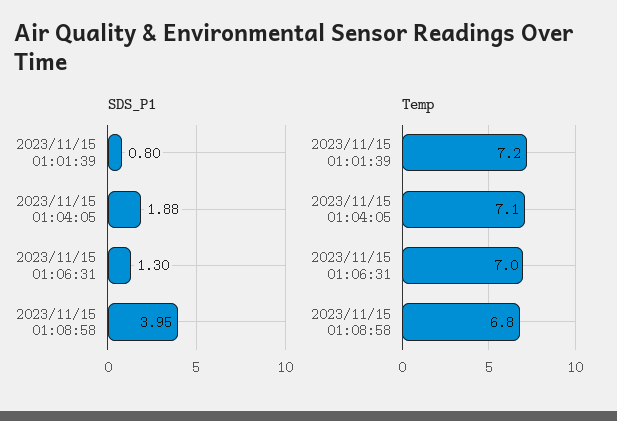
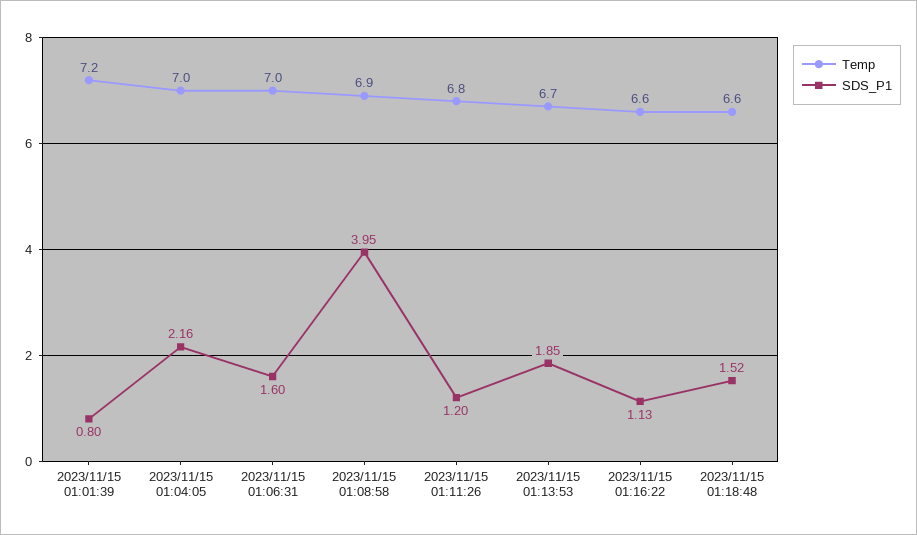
SDS_P1, 2023/11/15 01:04:05: 1.88 -> 2.16
SDS_P1, 2023/11/15 01:06:31: 1.3 -> 1.6
Temp, 2023/11/15 01:04:05: 7.1 -> 7
Temp, 2023/11/15 01:08:58: 6.8 -> 6.9
Temp, 2023/11/15 01:11:26: none -> 6.8
SDS_P1, 2023/11/15 01:11:26: none -> 1.2
Temp, 2023/11/15 01:13:53: none -> 6.7
SDS_P1, 2023/11/15 01:13:53: none -> 1.85
Temp, 2023/11/15 01:16:22: none -> 6.6
SDS_P1, 2023/11/15 01:16:22: none -> 1.13
Temp, 2023/11/15 01:18:48: none -> 6.6
SDS_P1, 2023/11/15 01:18:48: none -> 1.52

